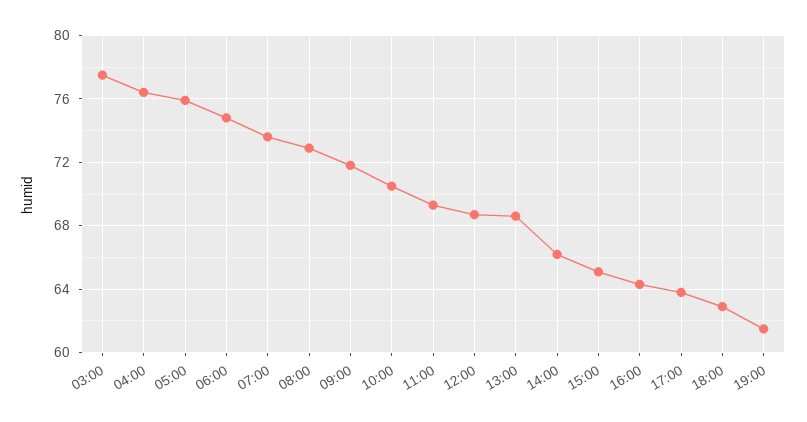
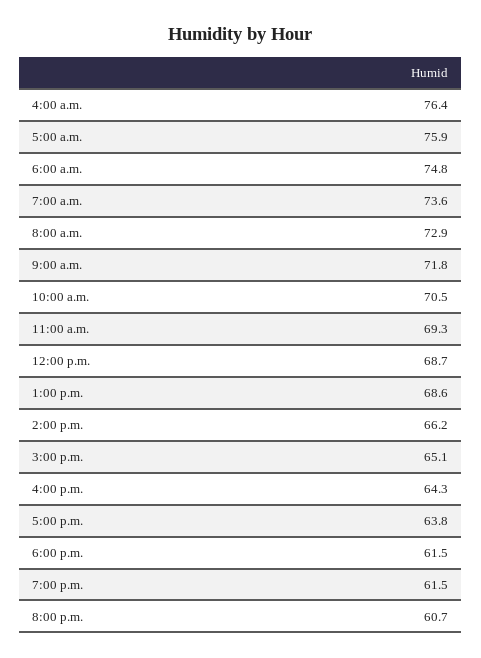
03:00: 77.5 -> none
18:00: 63 -> 61.5
8:00 p.m.: none -> 60.7

